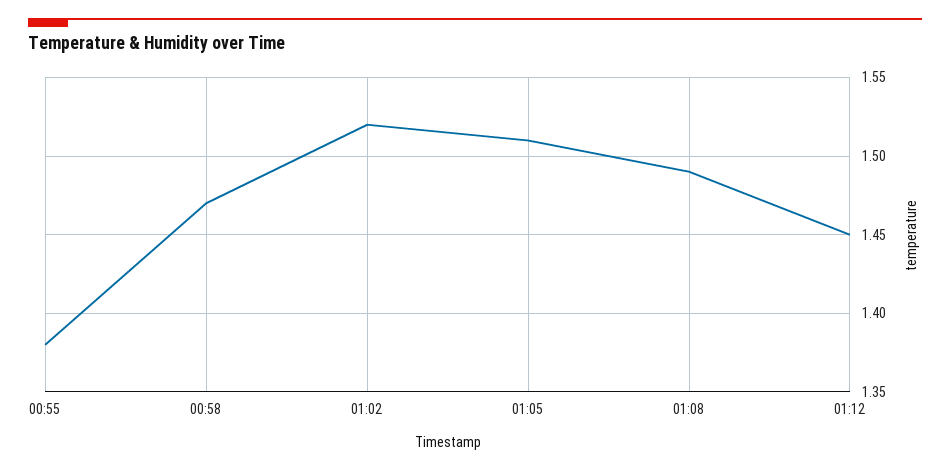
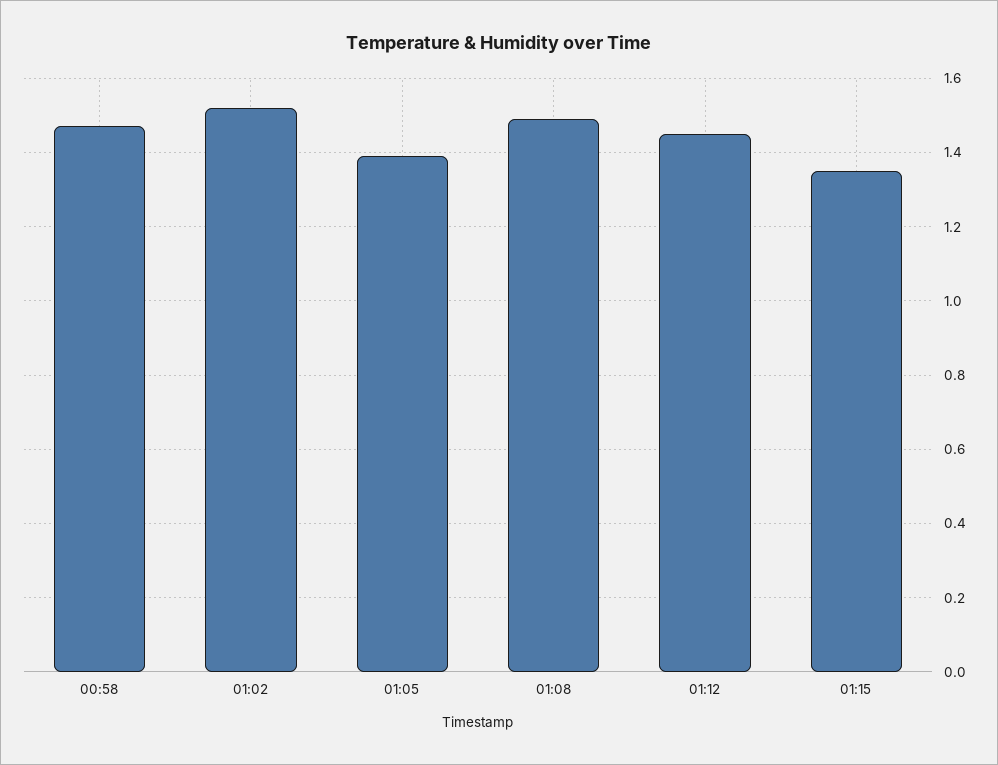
00:55: 1.38 -> none
01:05: 1.51 -> 1.4
01:15: none -> 1.35

